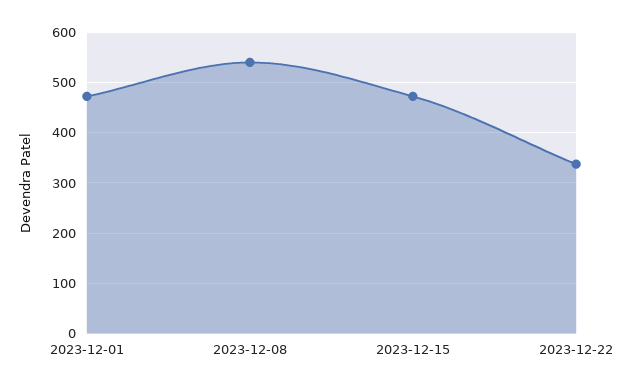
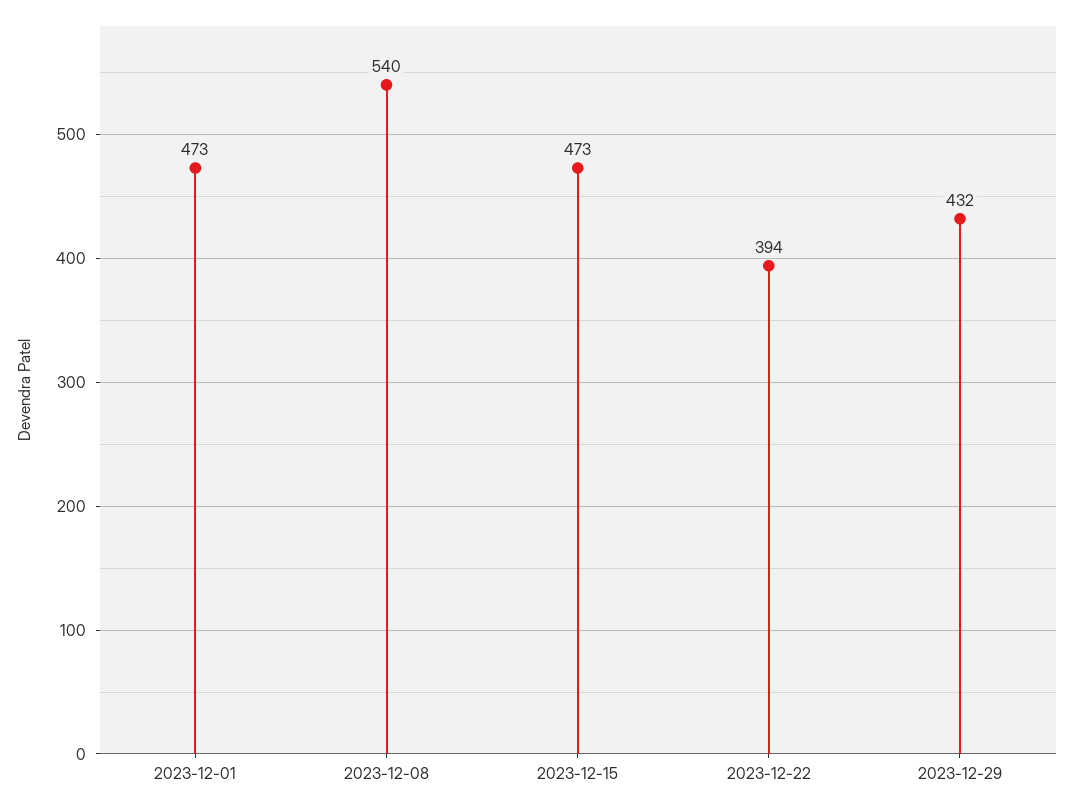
2023-12-22: 340 -> 394
2023-12-29: none -> 432

